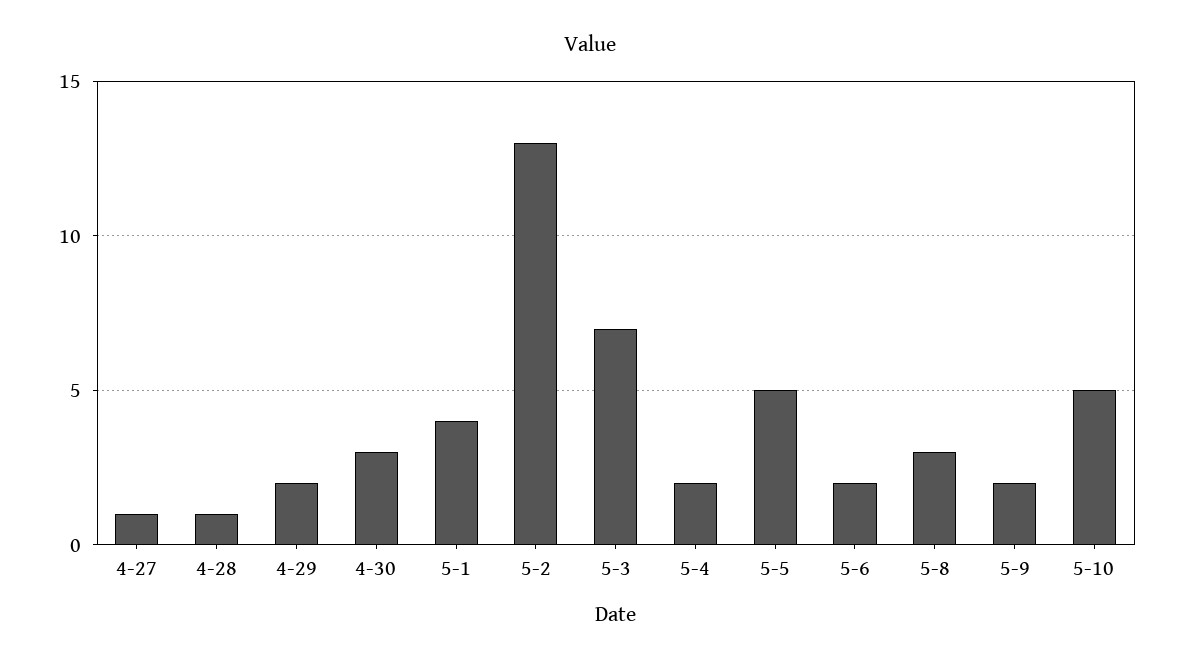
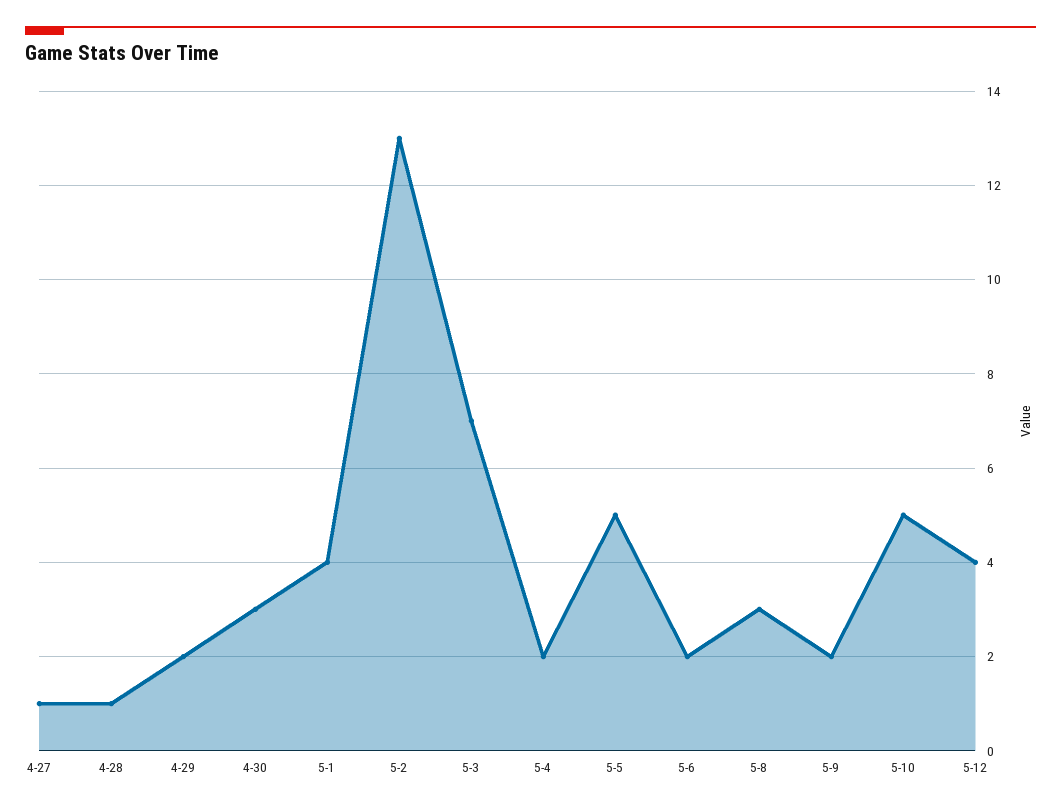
5-12: none -> 4

